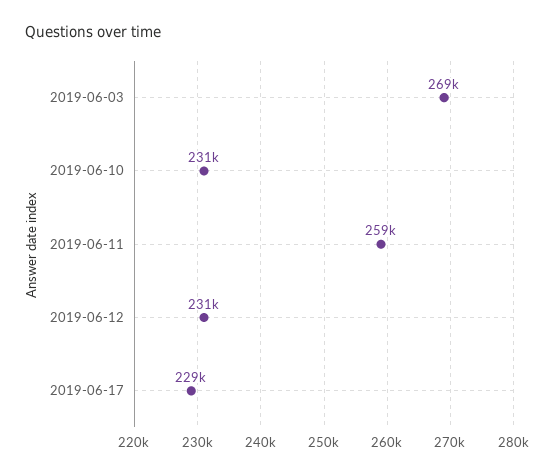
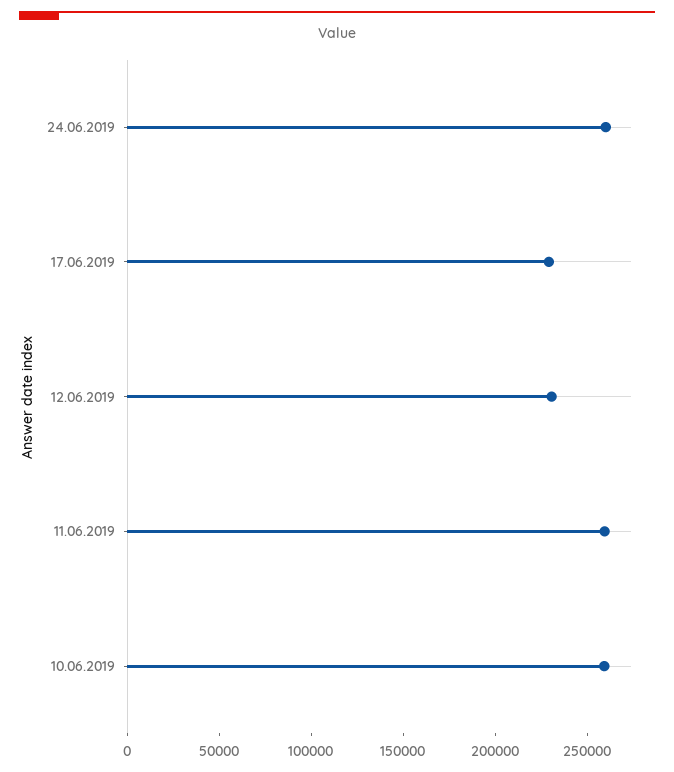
2019-06-03: 269000 -> none
2019-06-10: 231000 -> 260000
24.06.2019: none -> 260000

